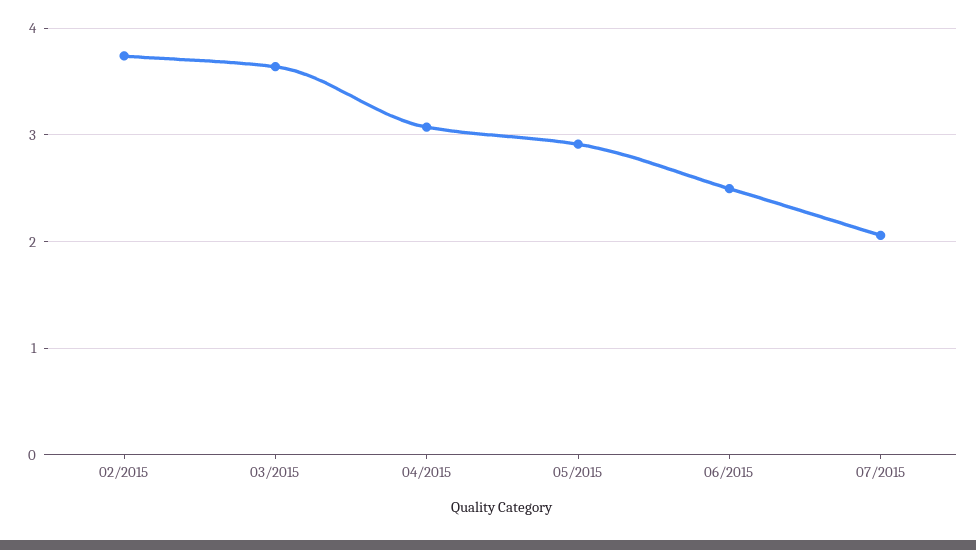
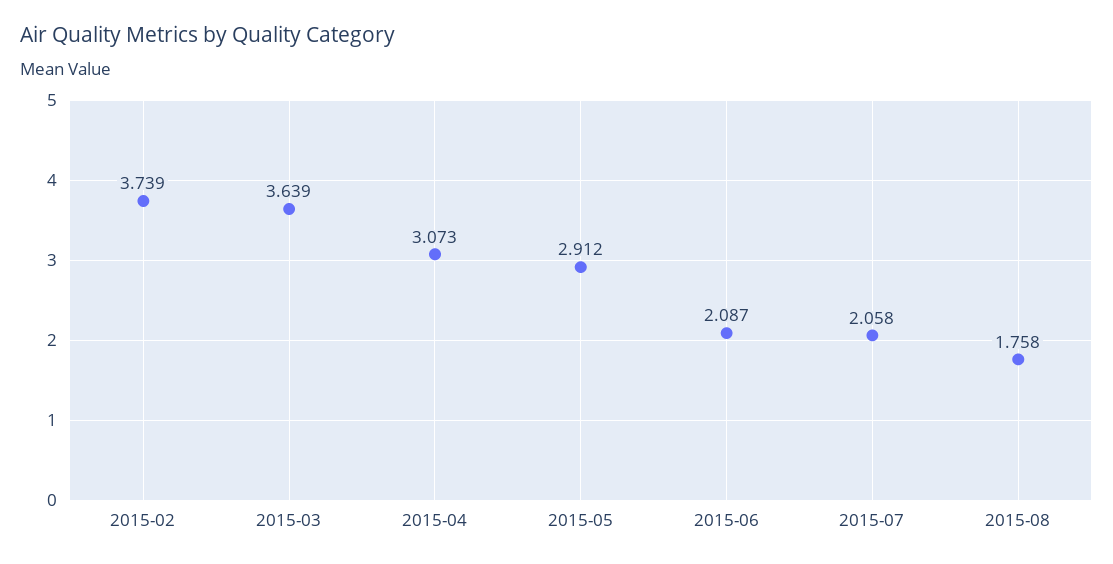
06/2015: 2.5 -> 2.087
2015-08: none -> 1.758

